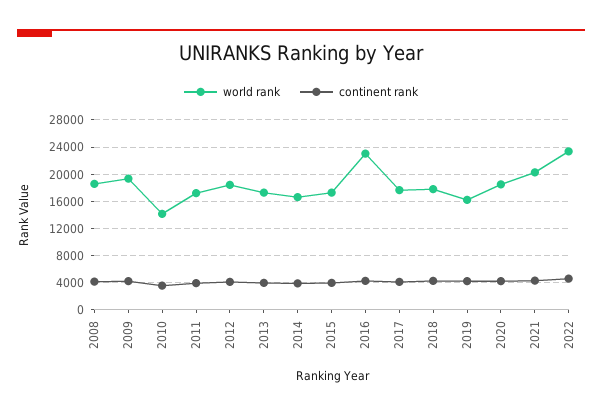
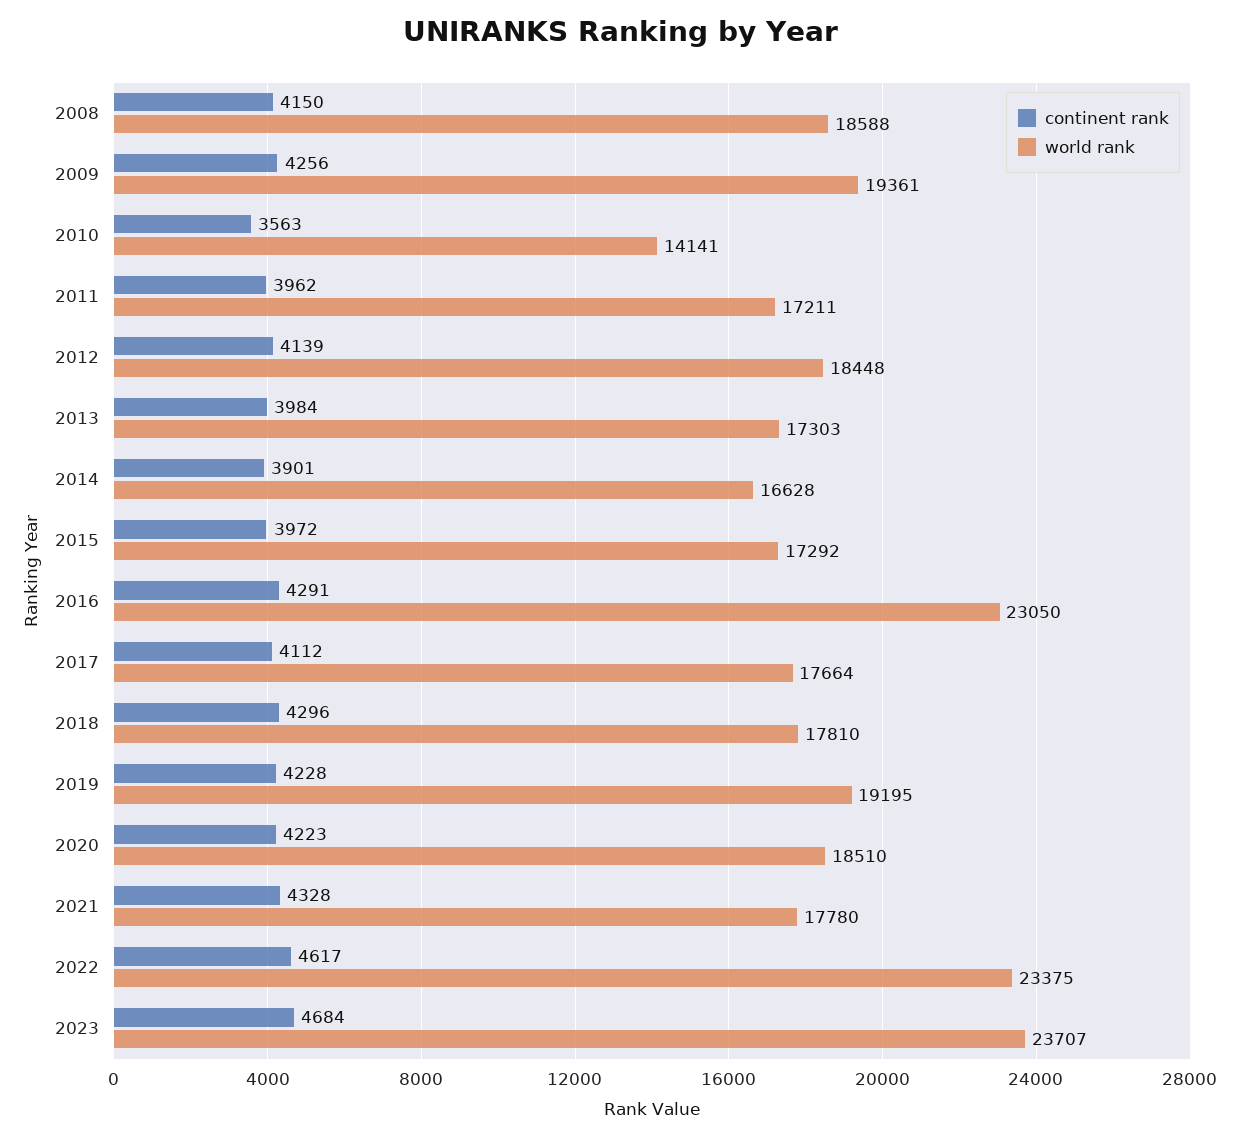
world rank, 2019: 16000 -> 19195
world rank, 2021: 20000 -> 17780
continent rank, 2023: none -> 4684
world rank, 2023: none -> 23707

